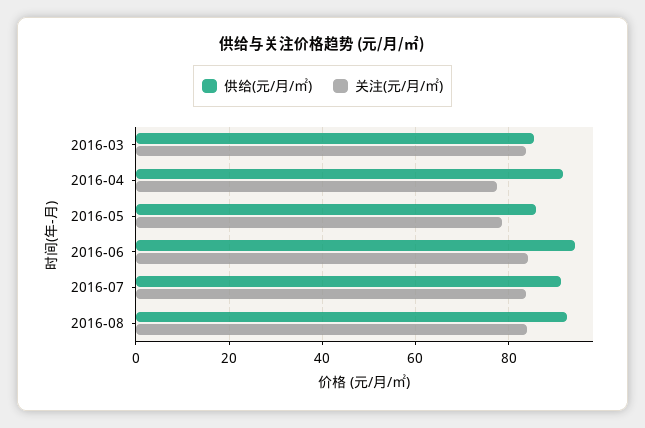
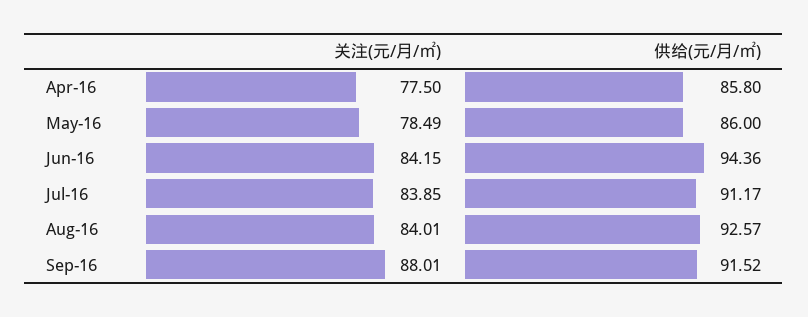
供给(元/月/㎡), 2016-03: 86 -> none
关注(元/月/㎡), 2016-03: 84 -> none
供给(元/月/㎡), 2016-04: 92 -> 85.8
关注(元/月/㎡), Sep-16: none -> 88.01
供给(元/月/㎡), Sep-16: none -> 91.52

